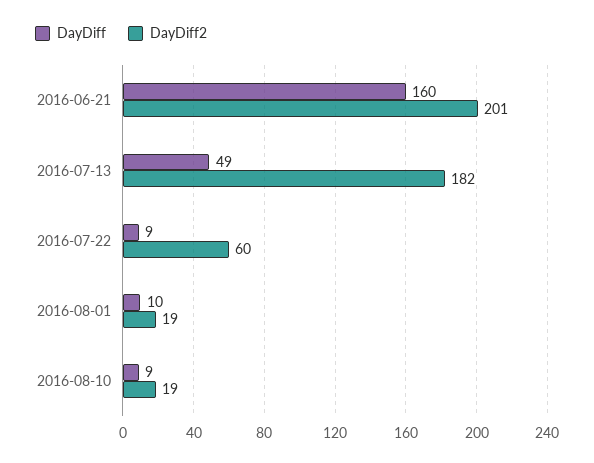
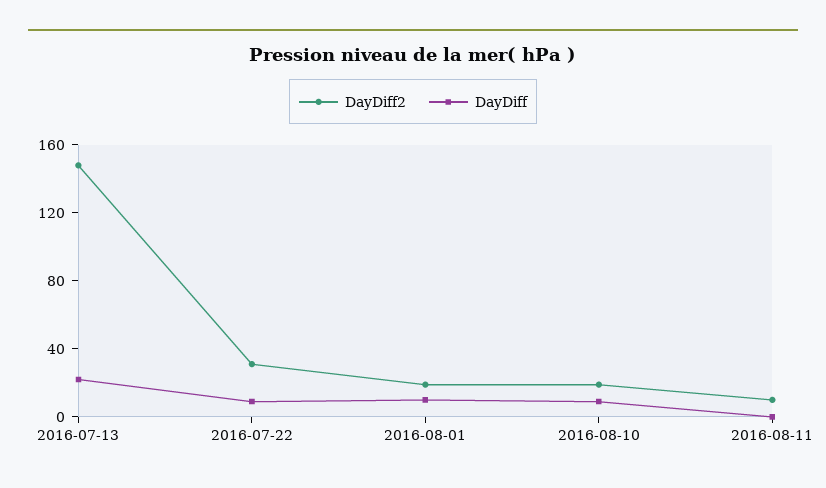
DayDiff, 2016-06-21: 160 -> none
DayDiff2, 2016-06-21: 201 -> none
DayDiff, 2016-07-13: 49 -> 20
DayDiff2, 2016-07-13: 182 -> 150
DayDiff2, 2016-07-22: 60 -> 30
DayDiff2, 2016-08-11: none -> 10
DayDiff, 2016-08-11: none -> 0

